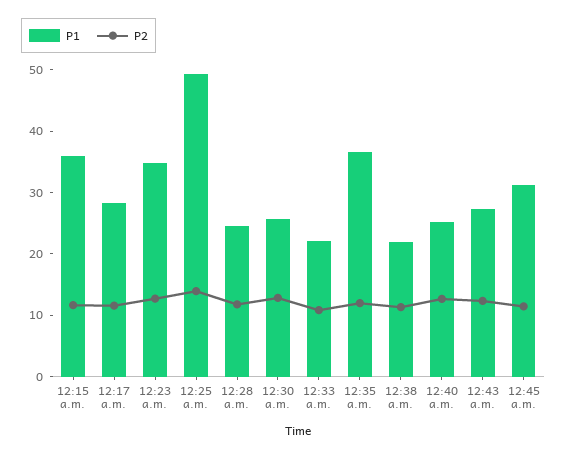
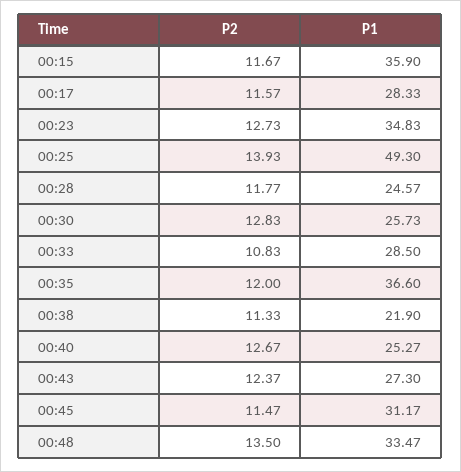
P1, 12:33 a.m.: 22 -> 28.5
P2, 00:48: none -> 13.5
P1, 00:48: none -> 33.47

